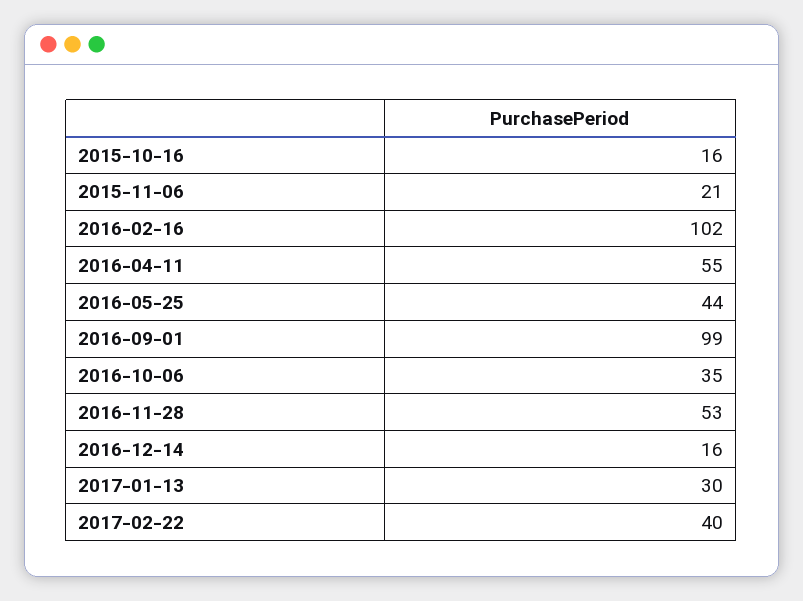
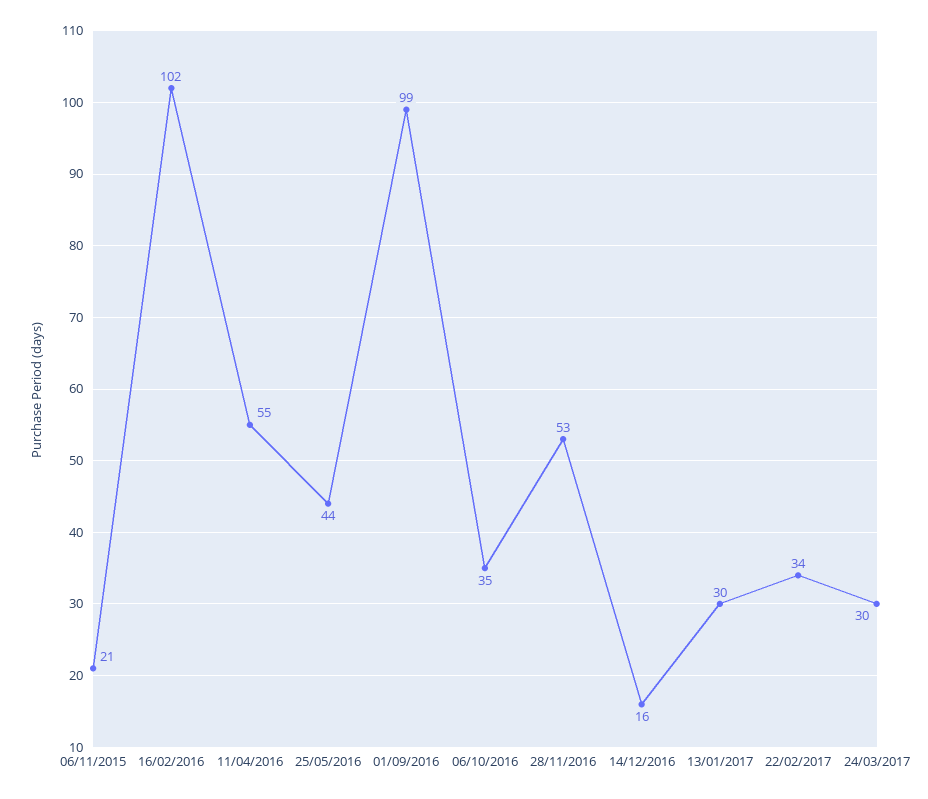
2015-10-16: 16 -> none
2017-02-22: 40 -> 34
24/03/2017: none -> 30

